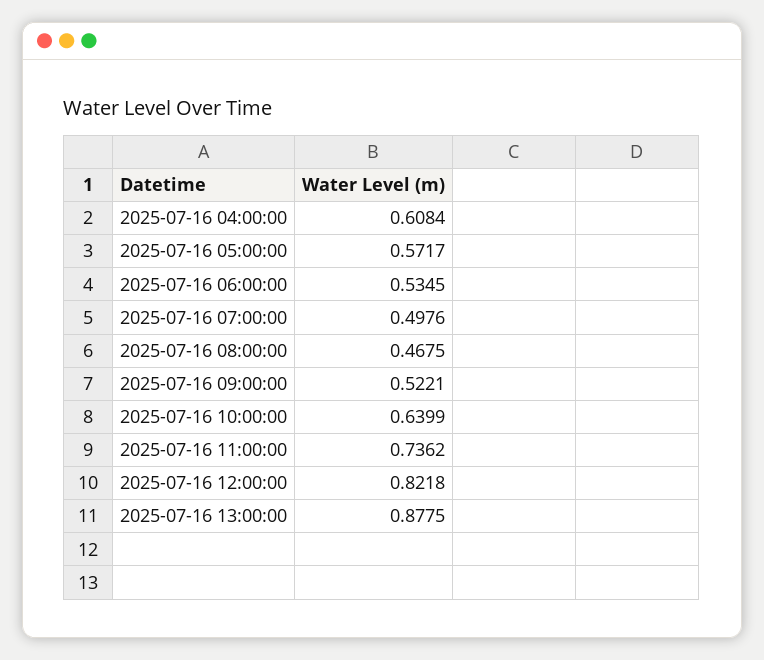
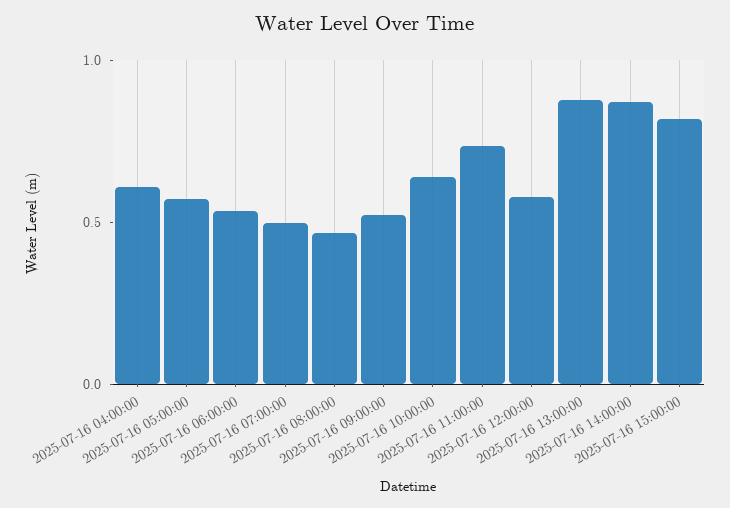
2025-07-16 12:00:00: 0.8218 -> 0.6
2025-07-16 14:00:00: none -> 0.9
2025-07-16 15:00:00: none -> 0.8

